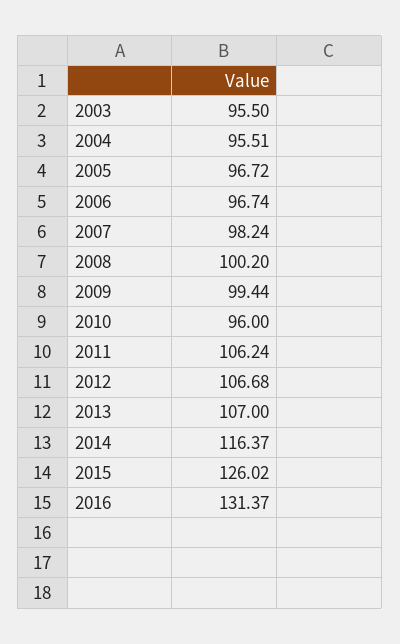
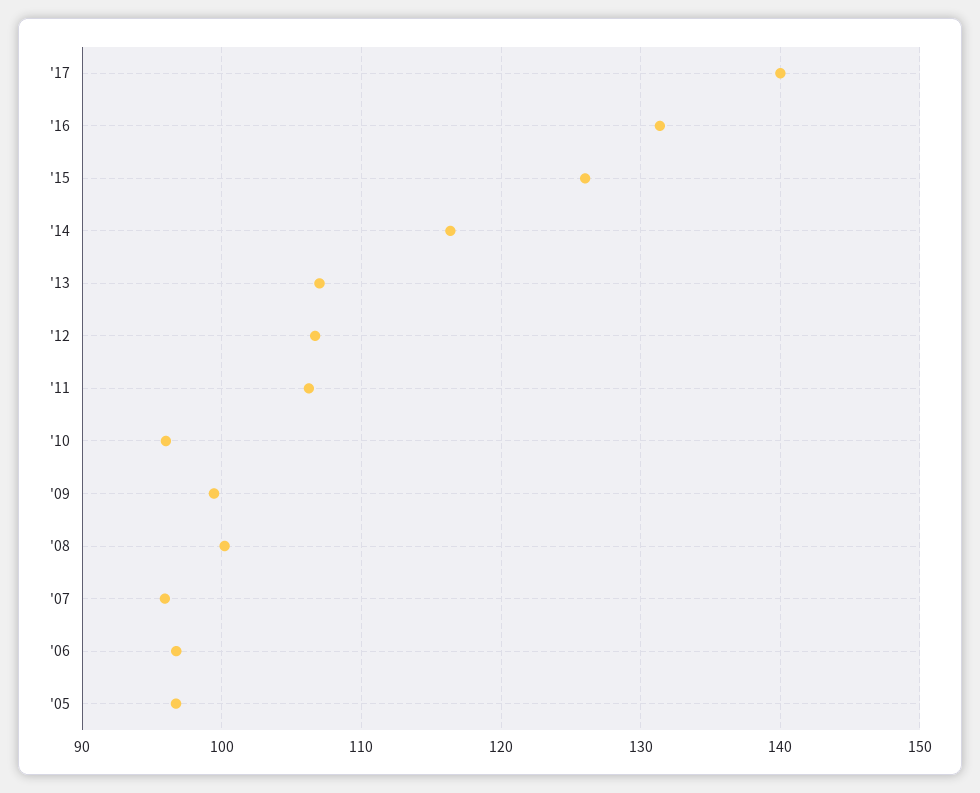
2003: 95.5 -> none
2004: 95.51 -> none
2007: 98.24 -> 96
'17: none -> 140

